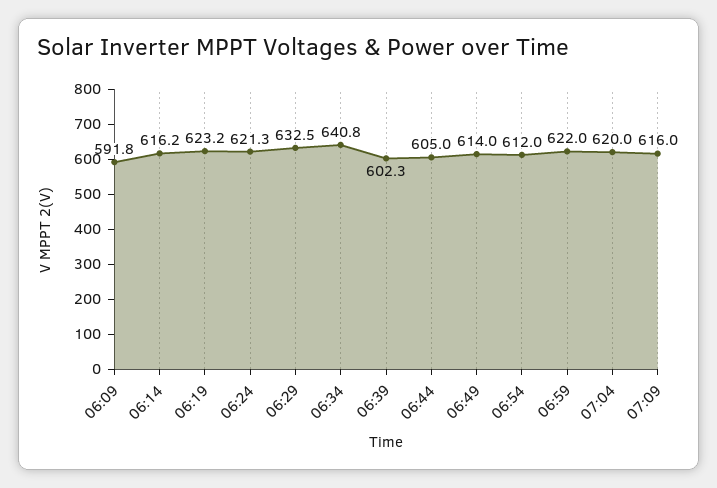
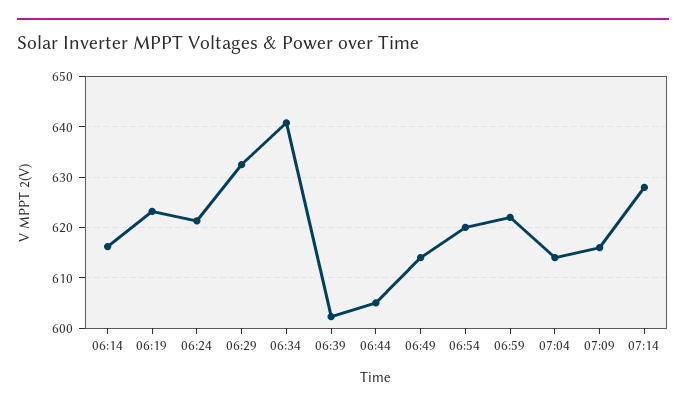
06:09: 591.8 -> none
06:54: 612 -> 620
07:04: 620 -> 614
07:14: none -> 628

